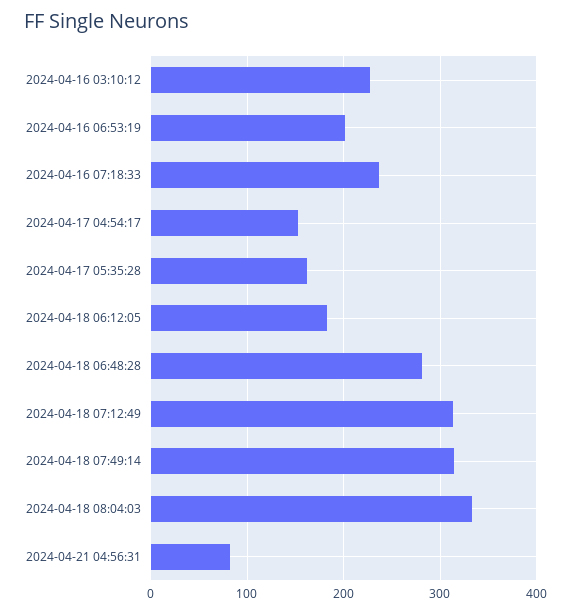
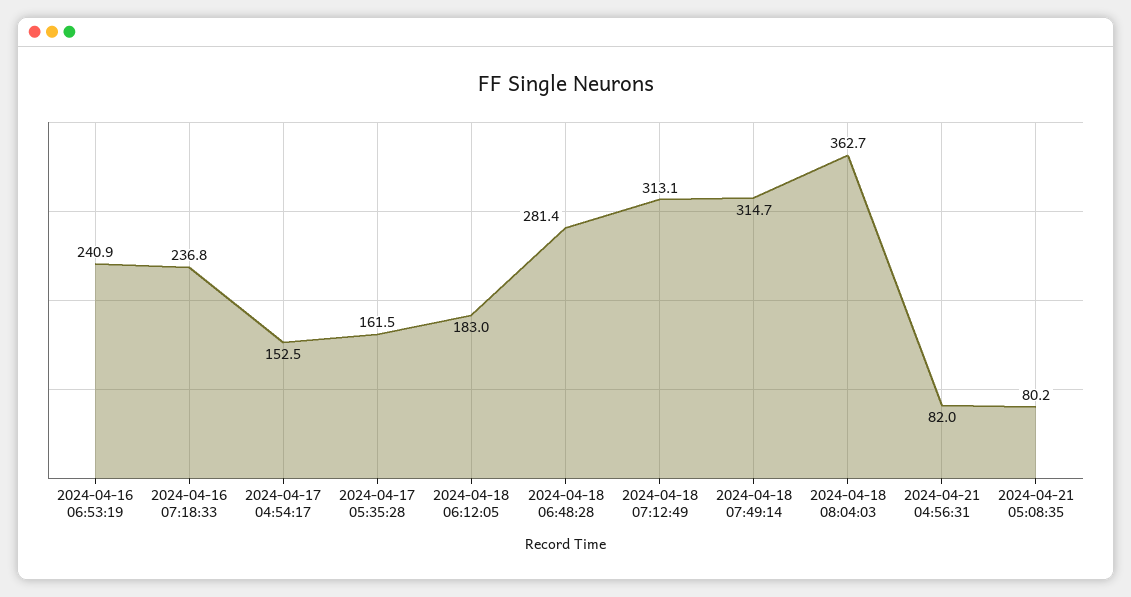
2024-04-16 03:10:12: 230 -> none
2024-04-16 06:53:19: 200 -> 240.9
2024-04-18 08:04:03: 330 -> 362.7
2024-04-21 05:08:35: none -> 80.2

